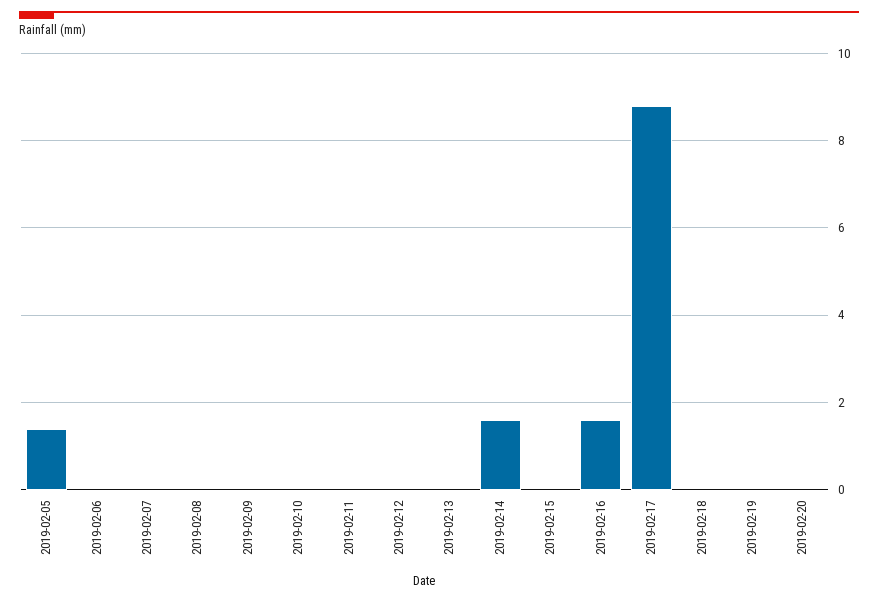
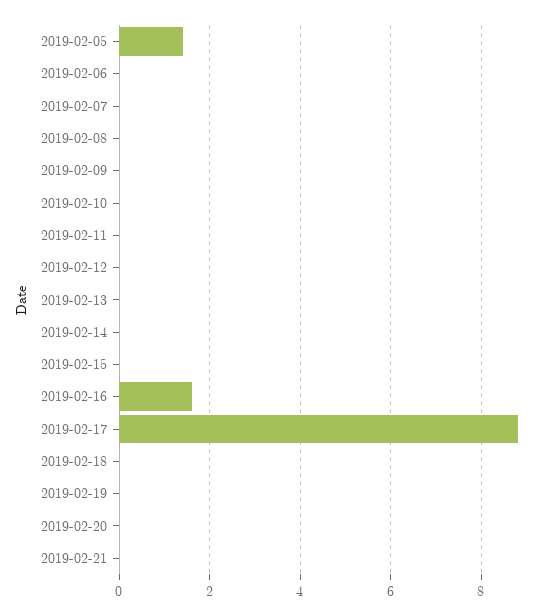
2019-02-14: 1.5 -> 0
2019-02-21: none -> 0

